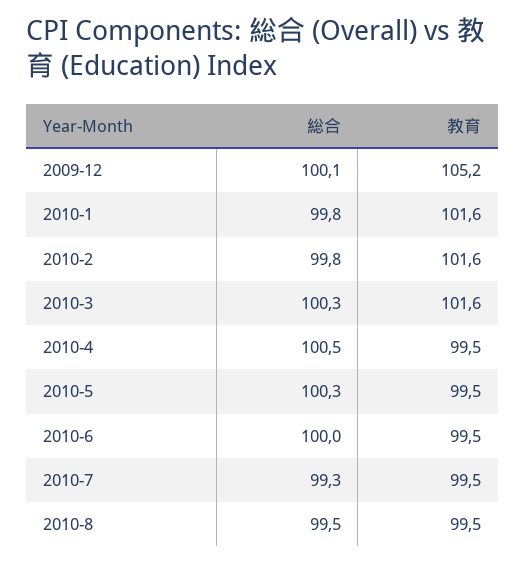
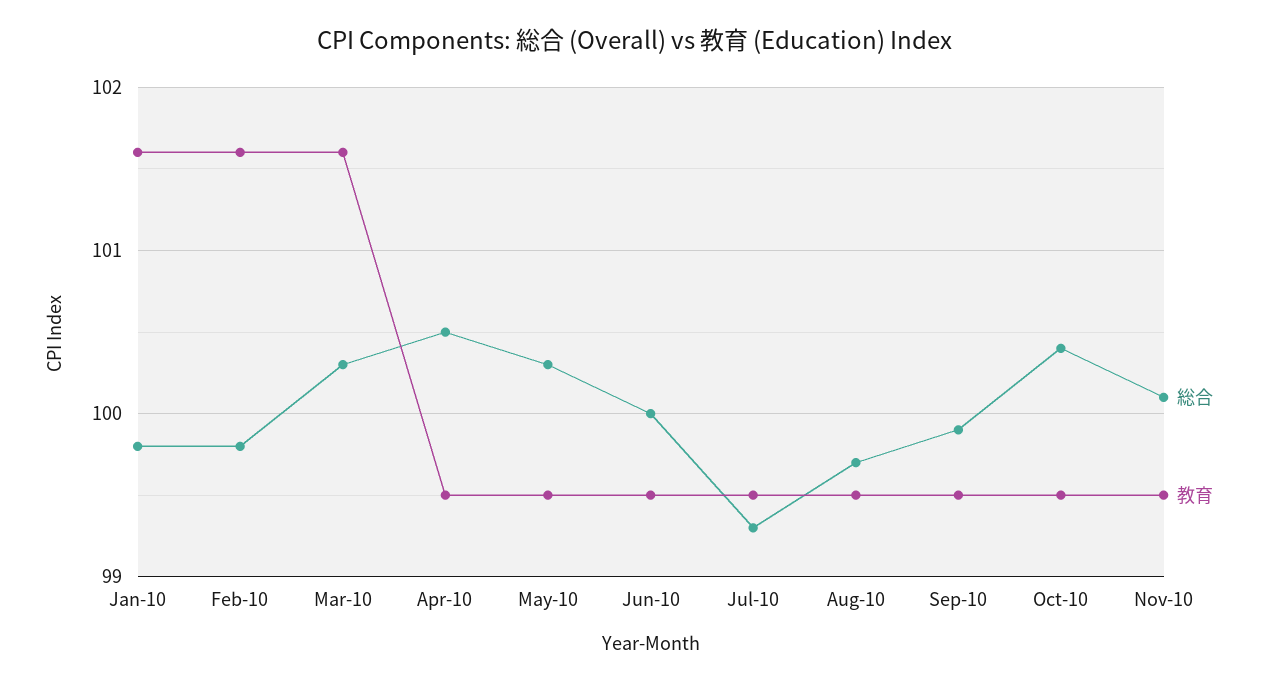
総合, 2009-12: 100.1 -> none
教育, 2009-12: 105.2 -> none
総合, 2010-8: 99.5 -> 99.7
総合, Sep-10: none -> 99.9
教育, Sep-10: none -> 99.5
総合, Oct-10: none -> 100.4
教育, Oct-10: none -> 99.5
総合, Nov-10: none -> 100.1
教育, Nov-10: none -> 99.5

